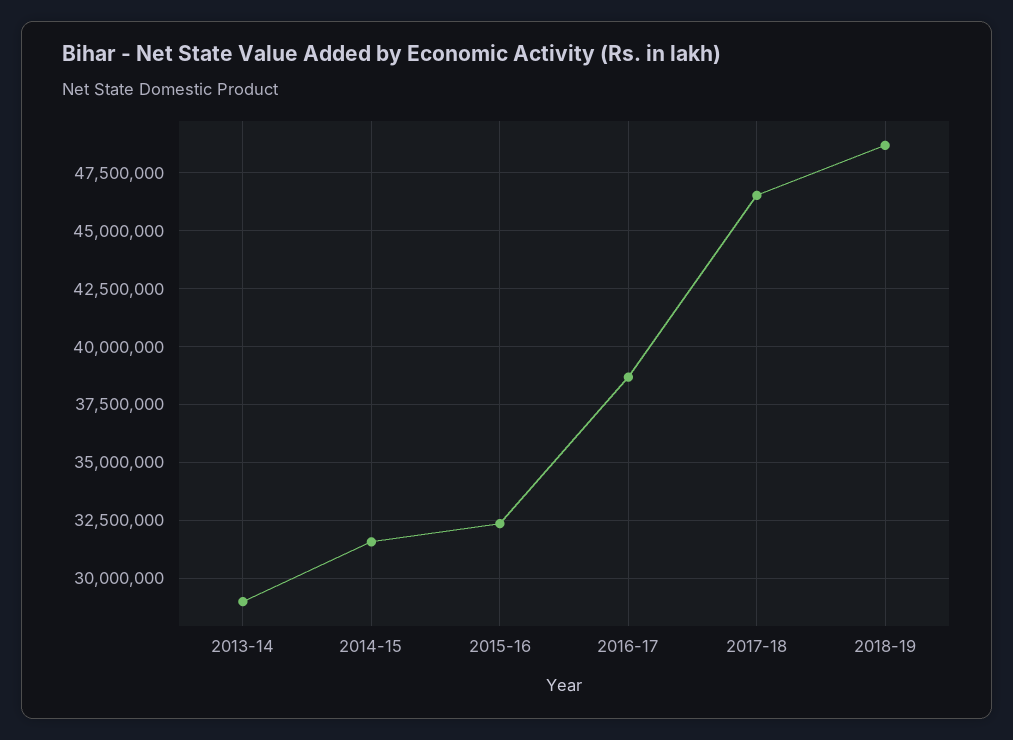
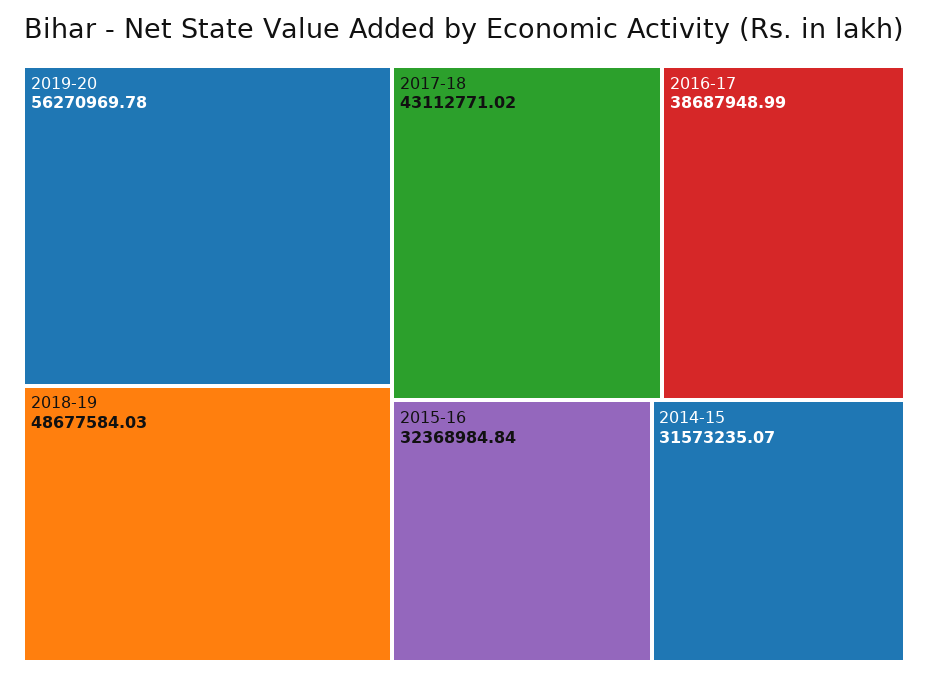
2013-14: 29000000 -> none
2017-18: 46500000 -> 43112771.02
2019-20: none -> 56270969.78

